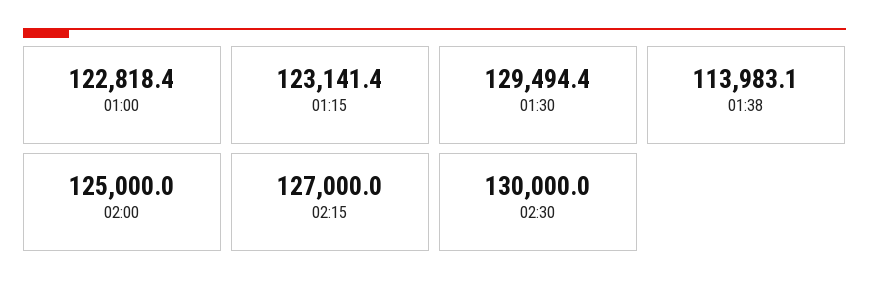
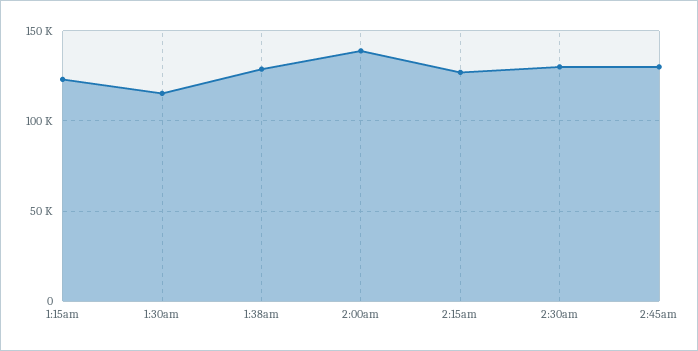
01:00: 122818.4 -> none
01:30: 129494.4 -> 115000
01:38: 113983.1 -> 130000
02:00: 125000 -> 140000
2:45am: none -> 130000

